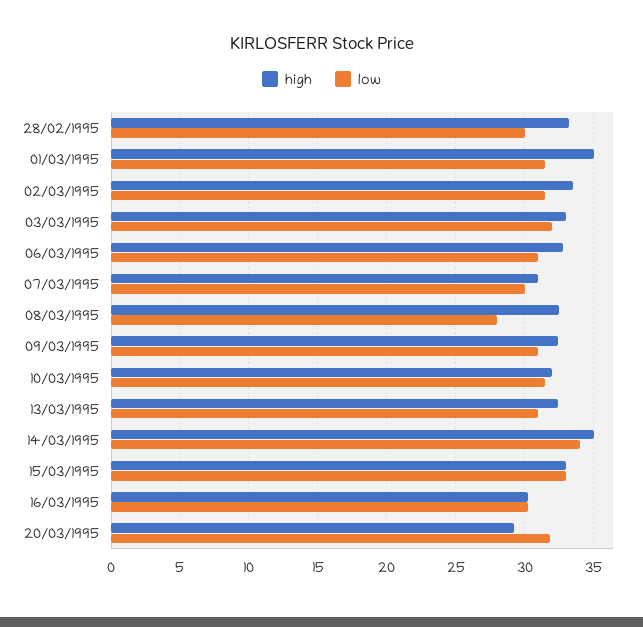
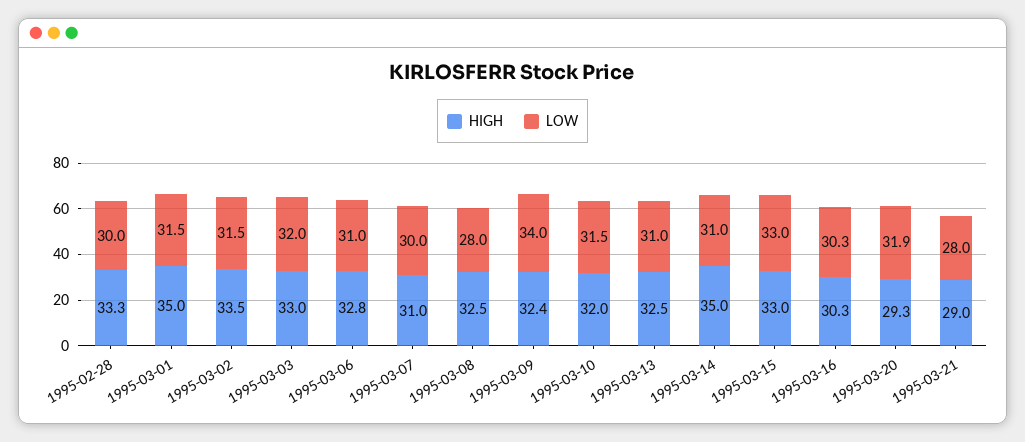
low, 09/03/1995: 31 -> 34
low, 14/03/1995: 34 -> 31
high, 1995-03-21: none -> 29
low, 1995-03-21: none -> 28

